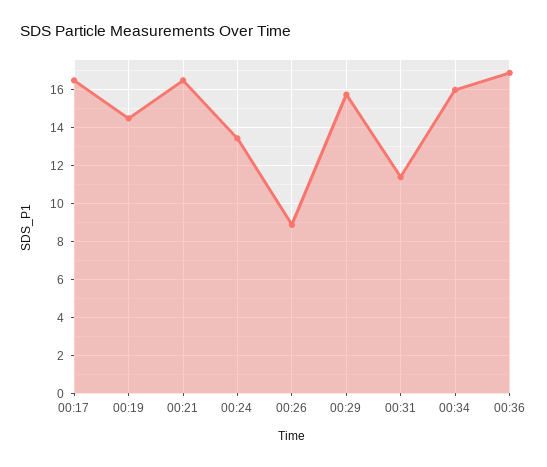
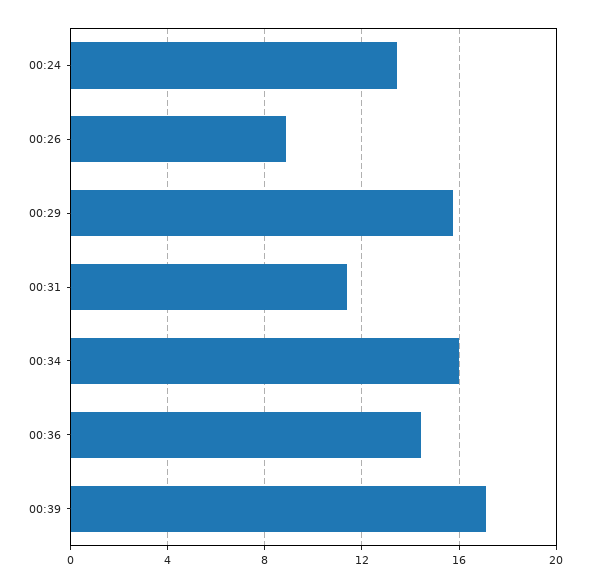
00:17: 16.5 -> none
00:19: 14.5 -> none
00:21: 16.5 -> none
00:36: 17 -> 14.5
00:39: none -> 17

